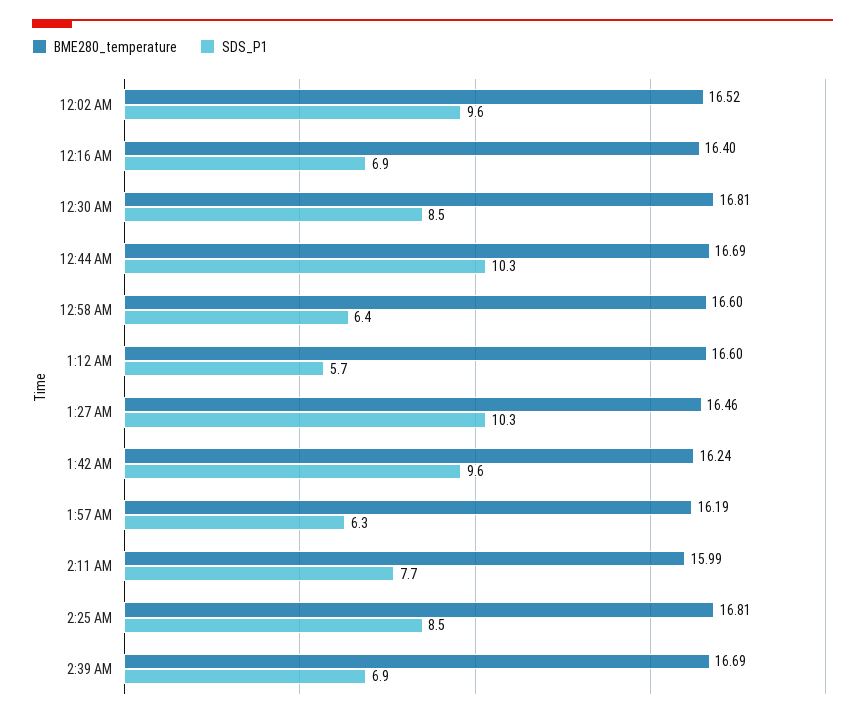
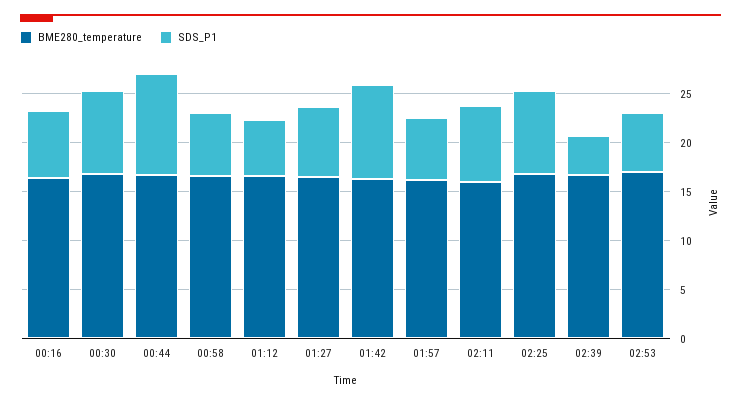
BME280_temperature, 12:02 AM: 16.52 -> none
SDS_P1, 12:02 AM: 9.6 -> none
SDS_P1, 1:27 AM: 10.3 -> 7
SDS_P1, 2:39 AM: 6.9 -> 4
BME280_temperature, 02:53: none -> 17
SDS_P1, 02:53: none -> 6

